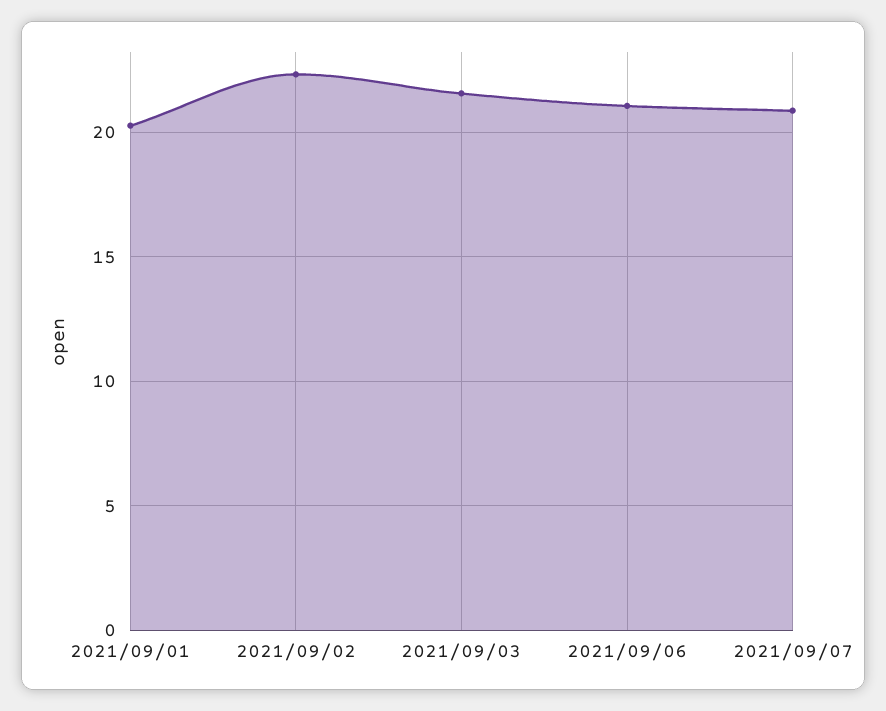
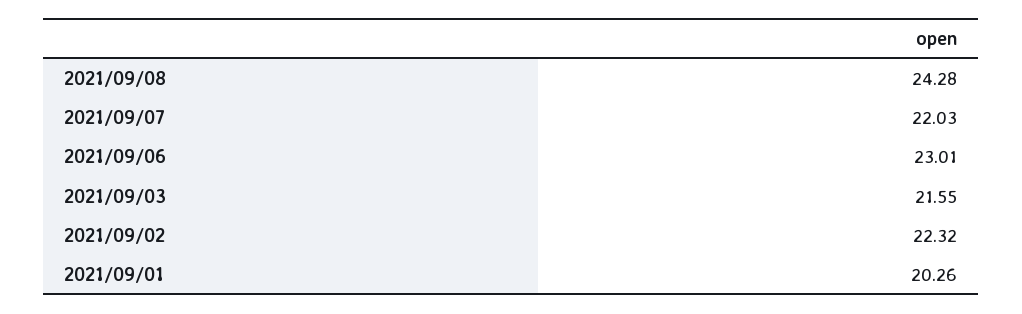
2021/09/06: 21 -> 23.01
2021/09/07: 21 -> 22.03
2021/09/08: none -> 24.28

